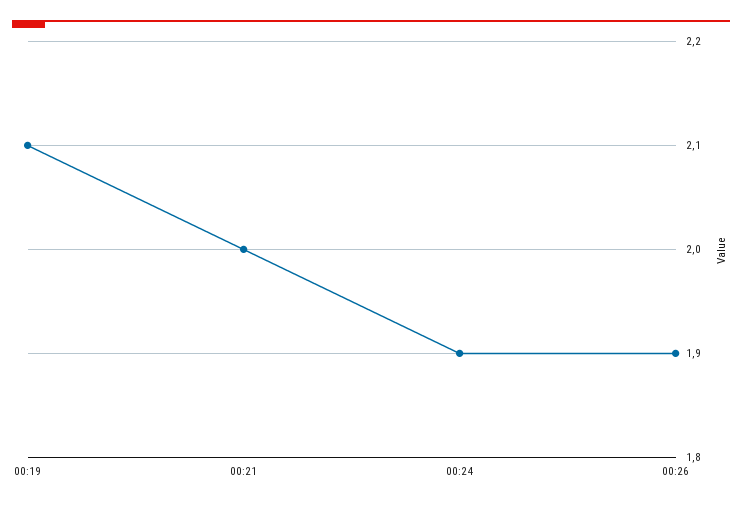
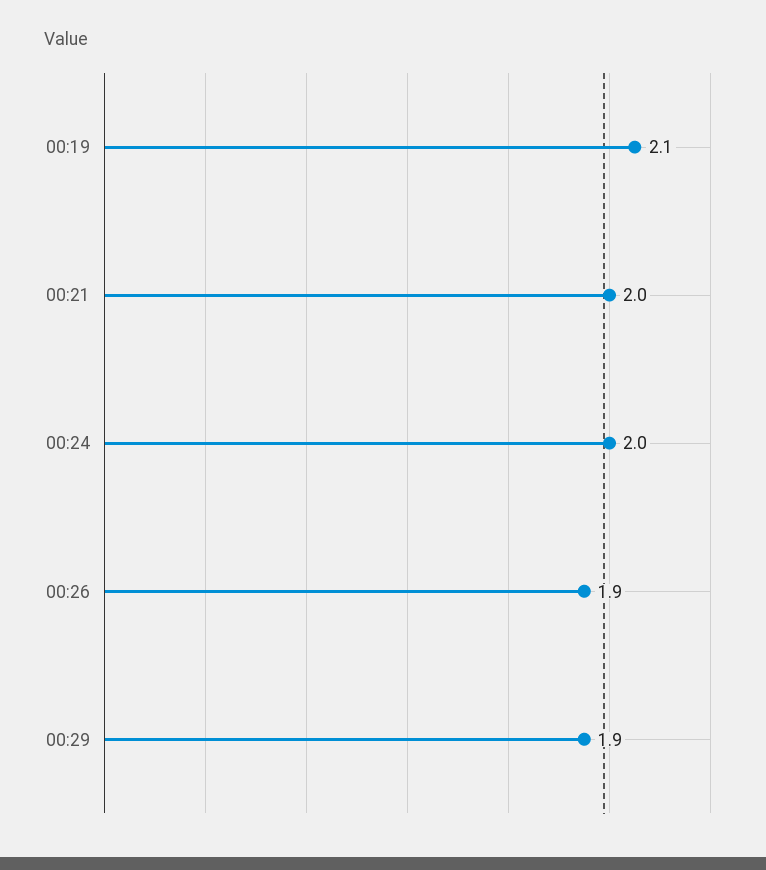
00:24: 1.9 -> 2
00:29: none -> 1.9

